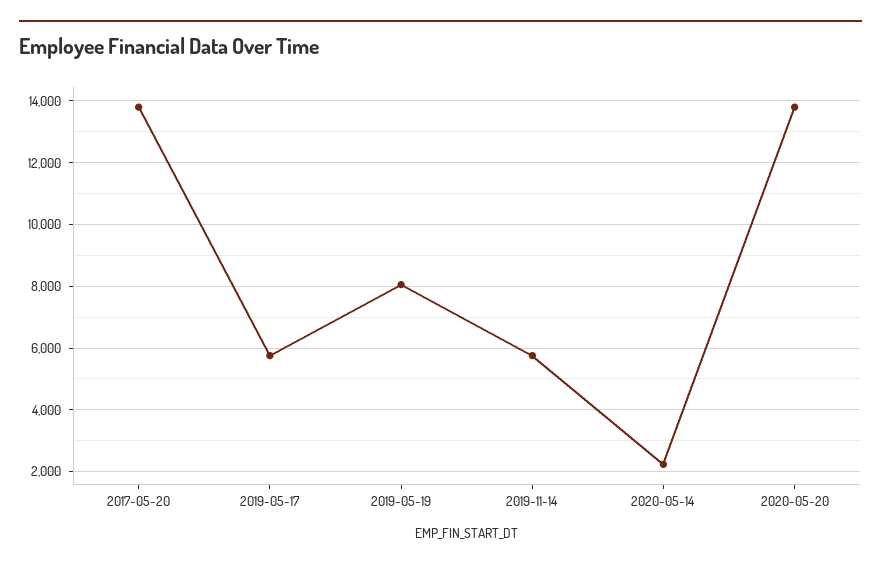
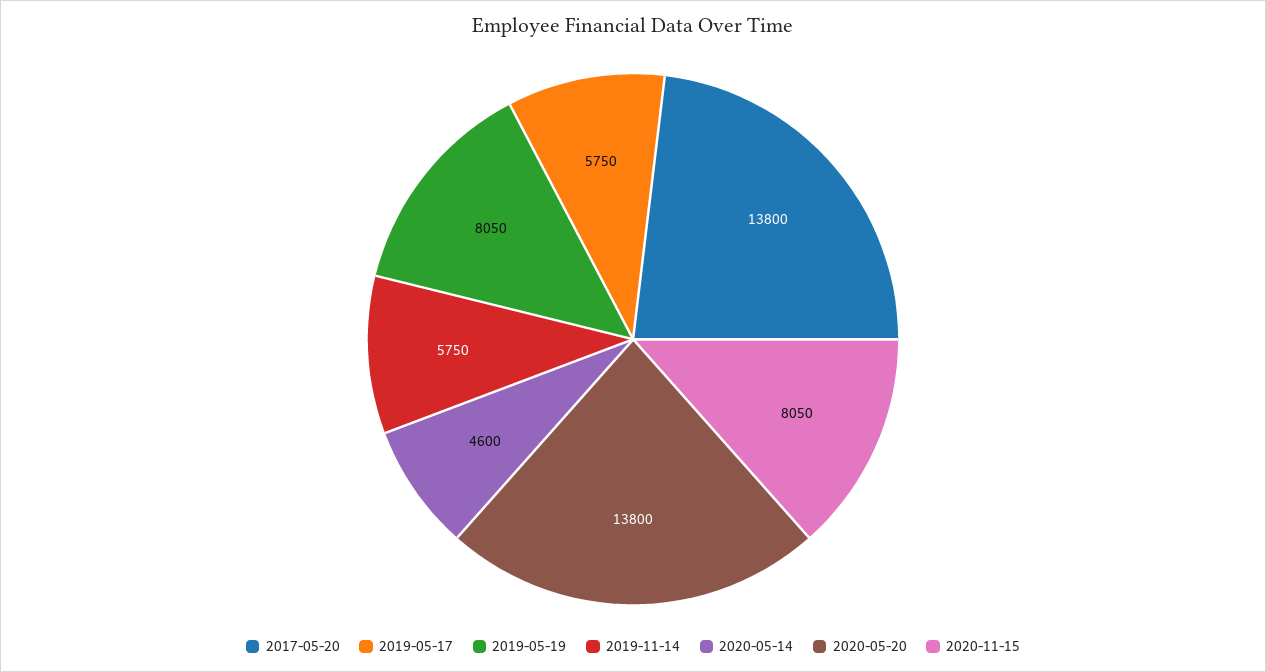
2020-05-14: 2200 -> 4600
2020-11-15: none -> 8050

